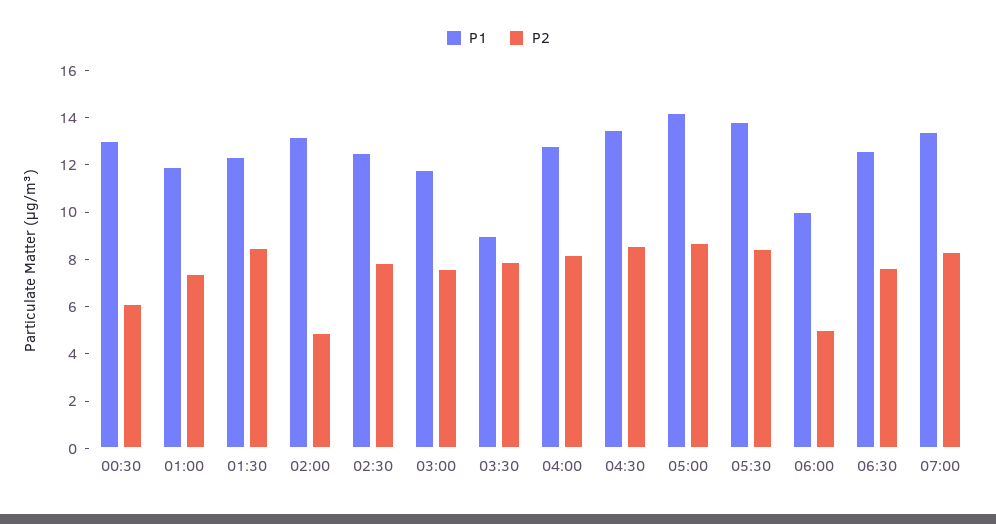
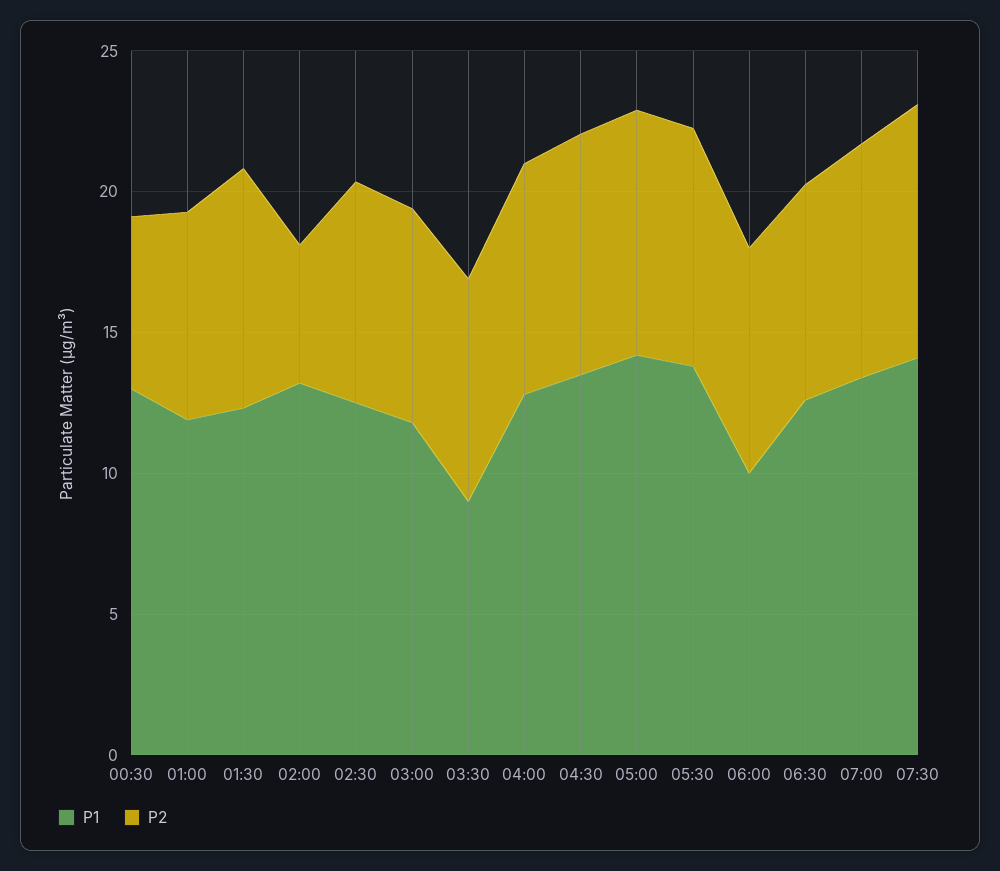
P2, 06:00: 5 -> 8
P1, 07:30: none -> 14
P2, 07:30: none -> 9

